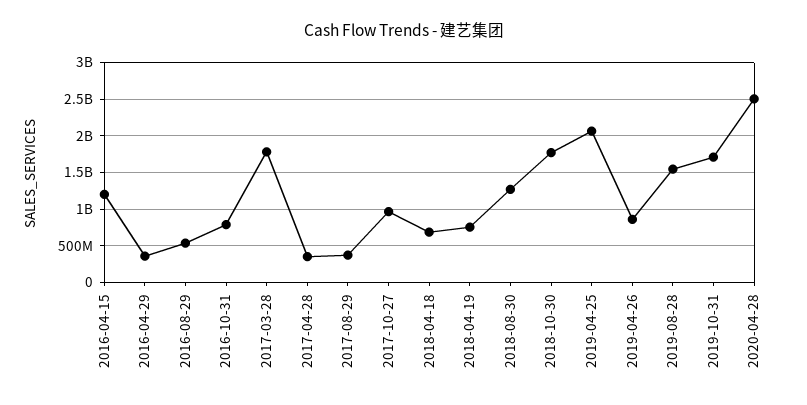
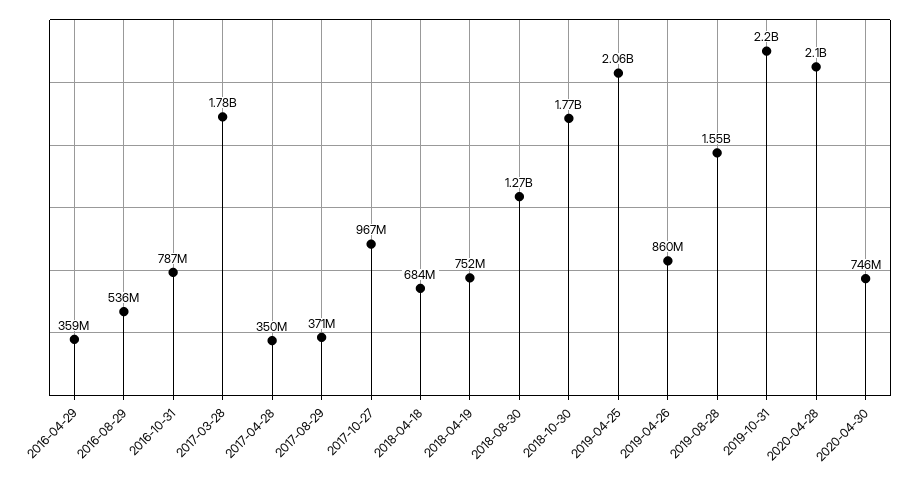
2016-04-15: 1200000000 -> none
2019-10-31: 1700000000 -> 2200000000
2020-04-28: 2500000000 -> 2100000000
2020-04-30: none -> 746000000

